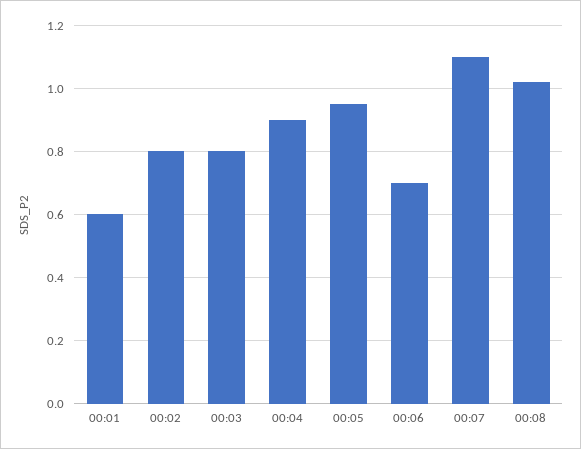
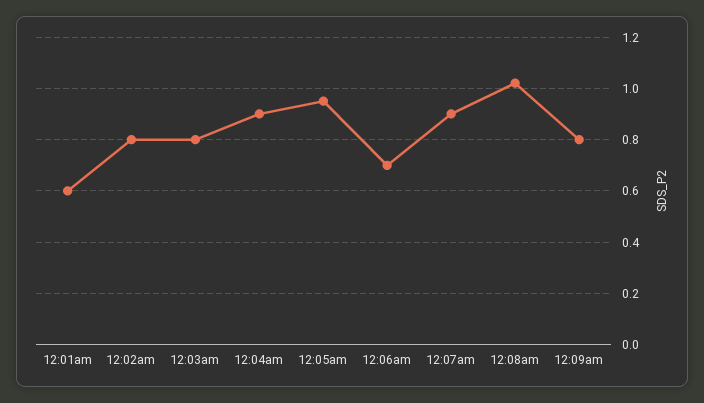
00:07: 1.1 -> 0.9
12:09am: none -> 0.8

